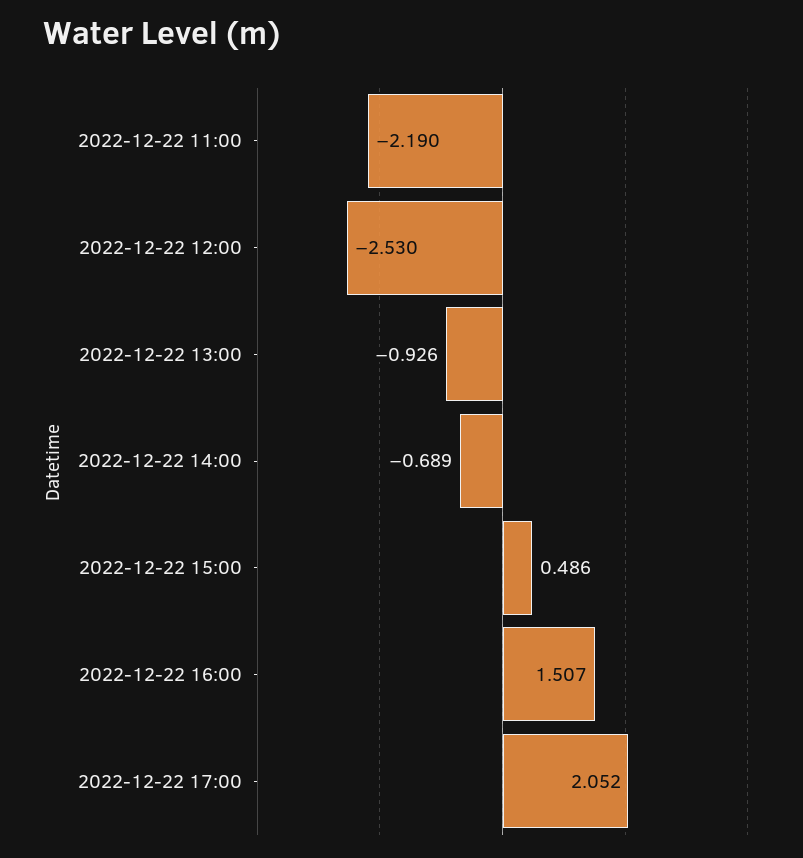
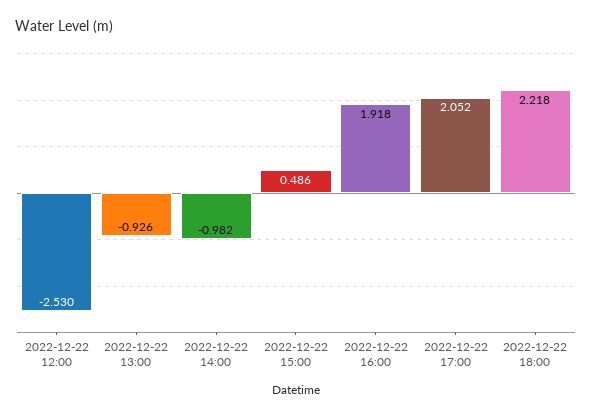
2022-12-22 11:00: -2.19 -> none
2022-12-22 14:00: -0.689 -> -0.982
2022-12-22 16:00: 1.507 -> 1.918
2022-12-22 18:00: none -> 2.218

